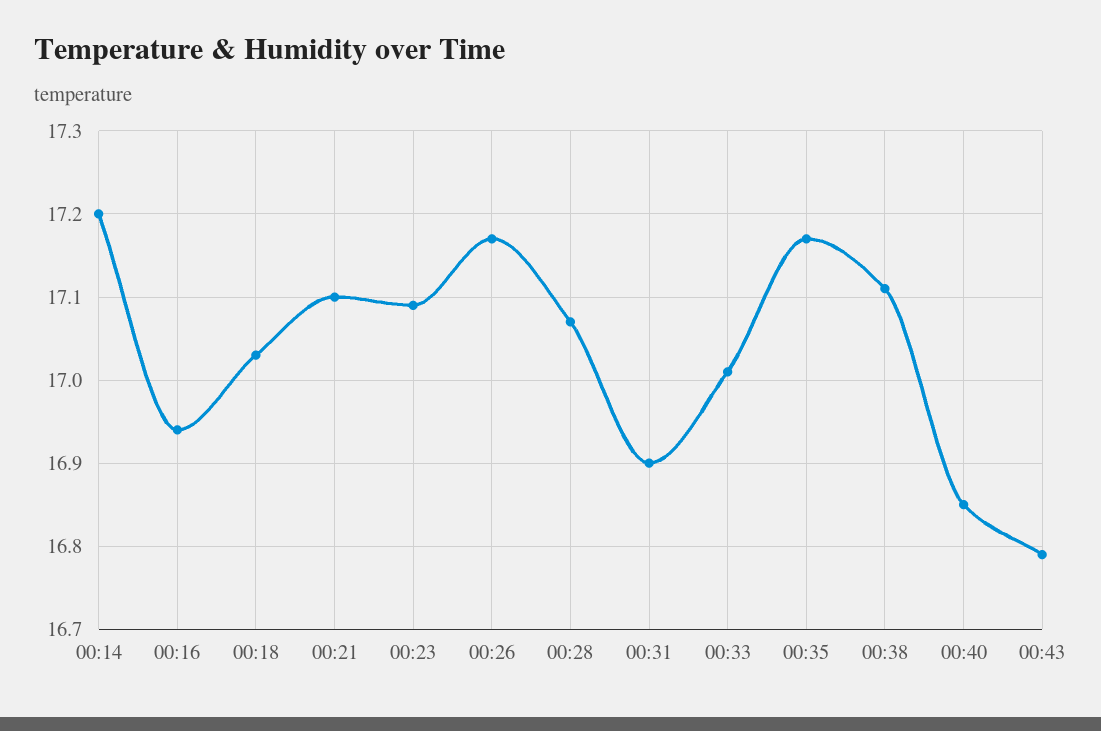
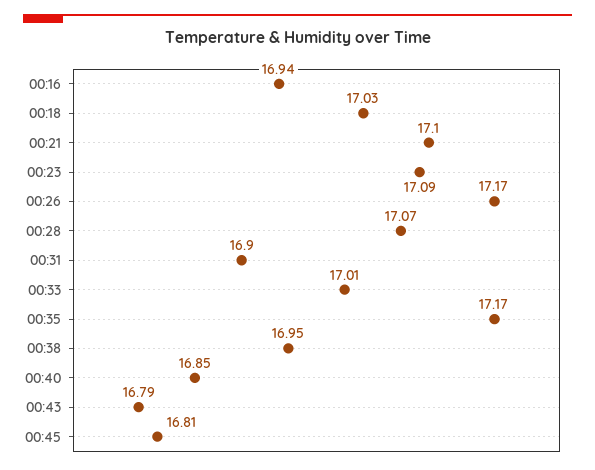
00:14: 17.2 -> none
00:38: 17.11 -> 16.95
00:45: none -> 16.81

